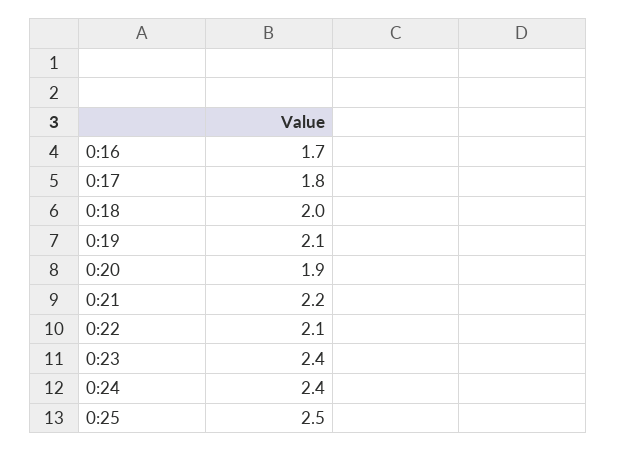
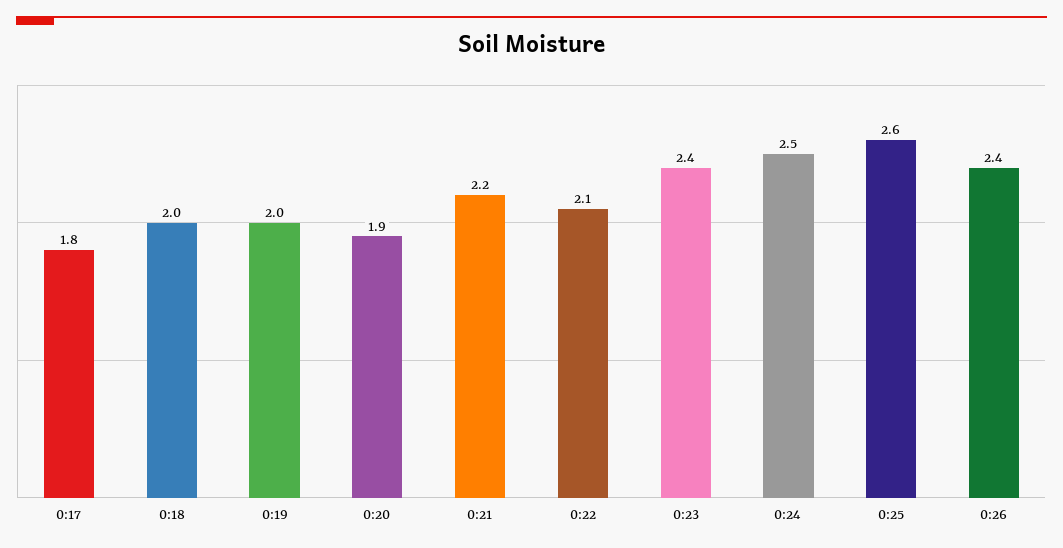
0:16: 1.7 -> none
0:19: 2.1 -> 2
0:24: 2.4 -> 2.5
0:25: 2.5 -> 2.6
0:26: none -> 2.4

